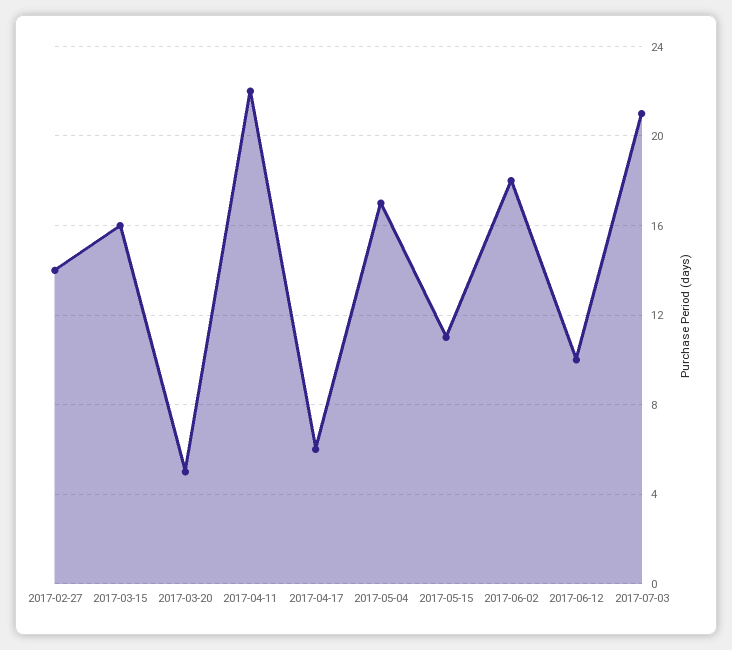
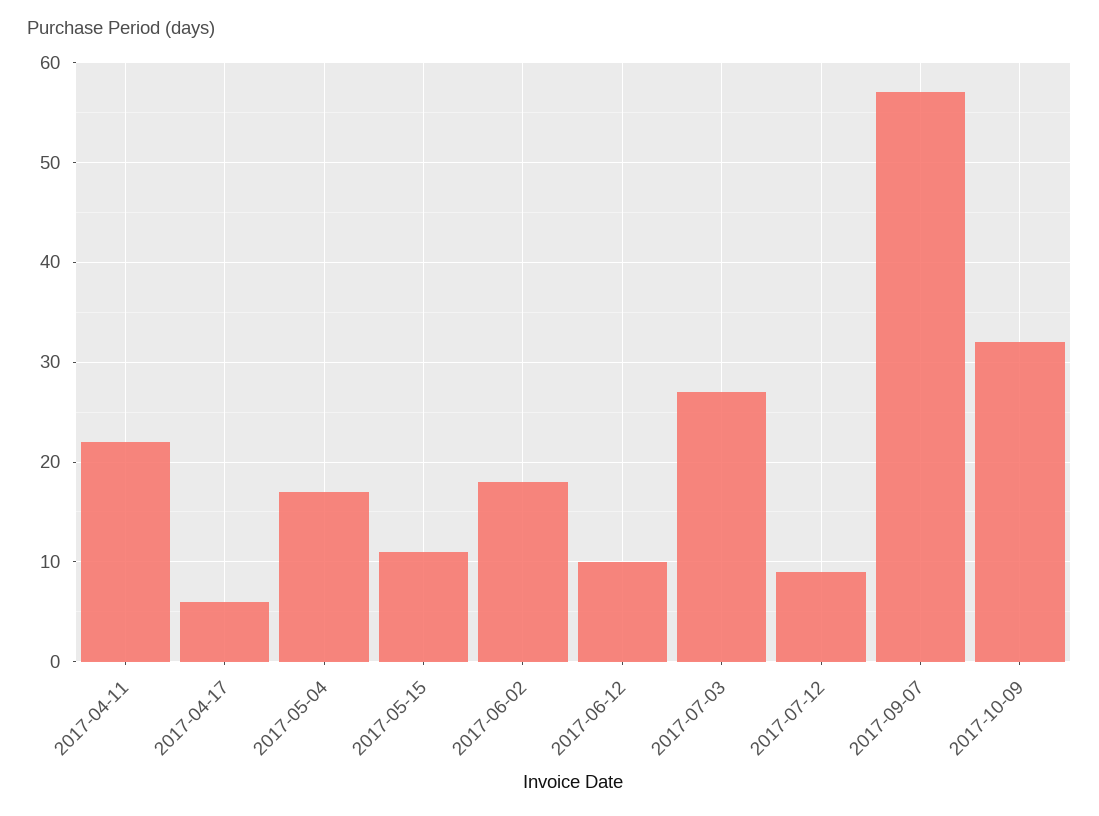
2017-02-27: 14 -> none
2017-03-15: 16 -> none
2017-03-20: 5 -> none
2017-07-03: 21 -> 27
2017-07-12: none -> 9
2017-09-07: none -> 57
2017-10-09: none -> 32

